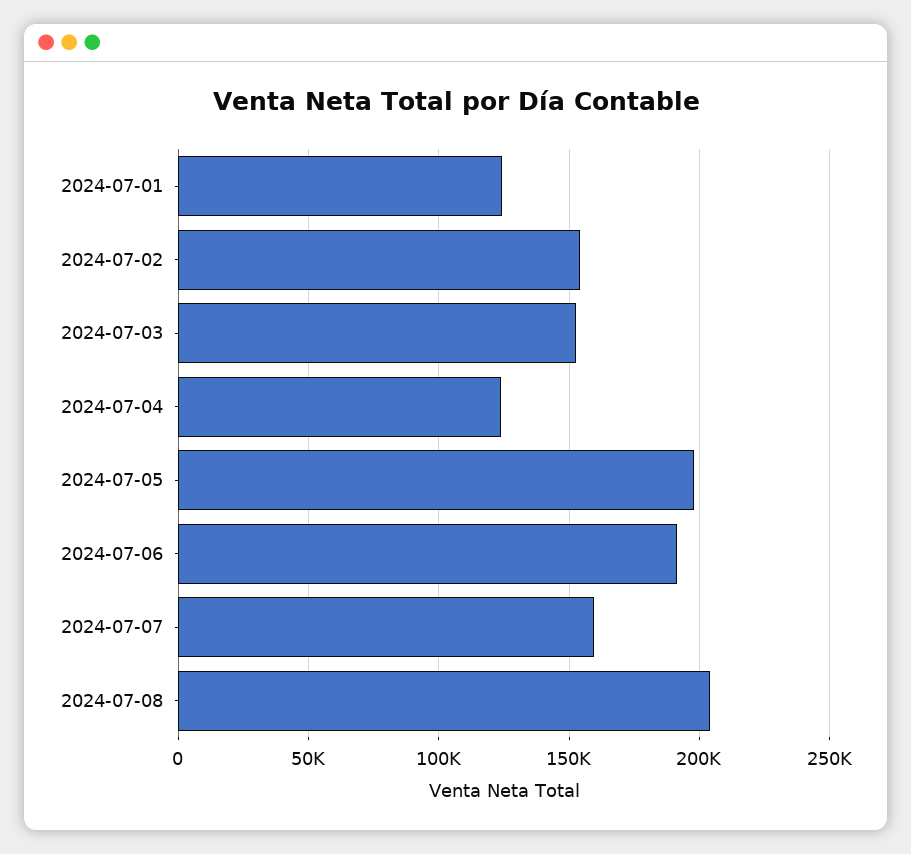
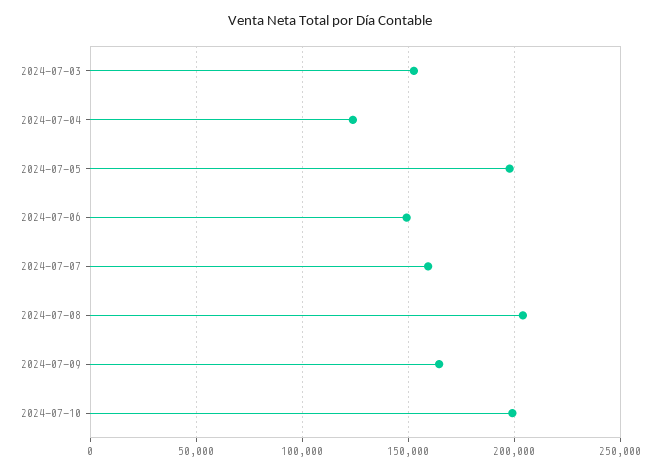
2024-07-01: 125000 -> none
2024-07-02: 155000 -> none
2024-07-06: 190000 -> 150000
2024-07-09: none -> 165000
2024-07-10: none -> 200000

